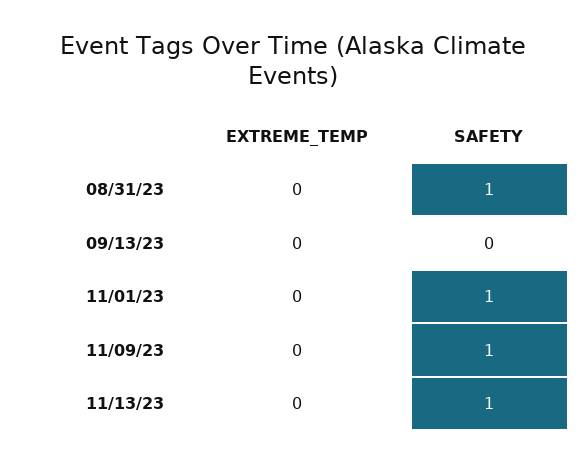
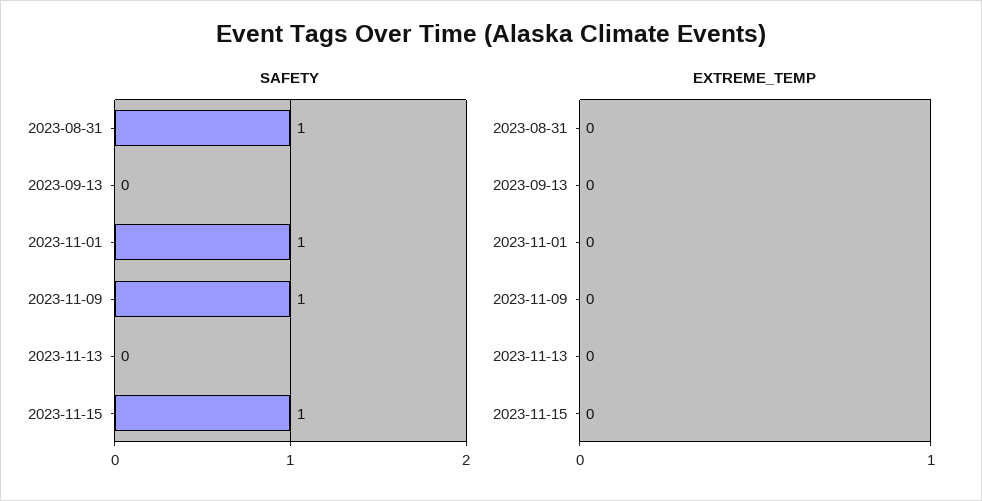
SAFETY, 11/13/23: 1 -> 0
SAFETY, 2023-11-15: none -> 1
EXTREME_TEMP, 2023-11-15: none -> 0

